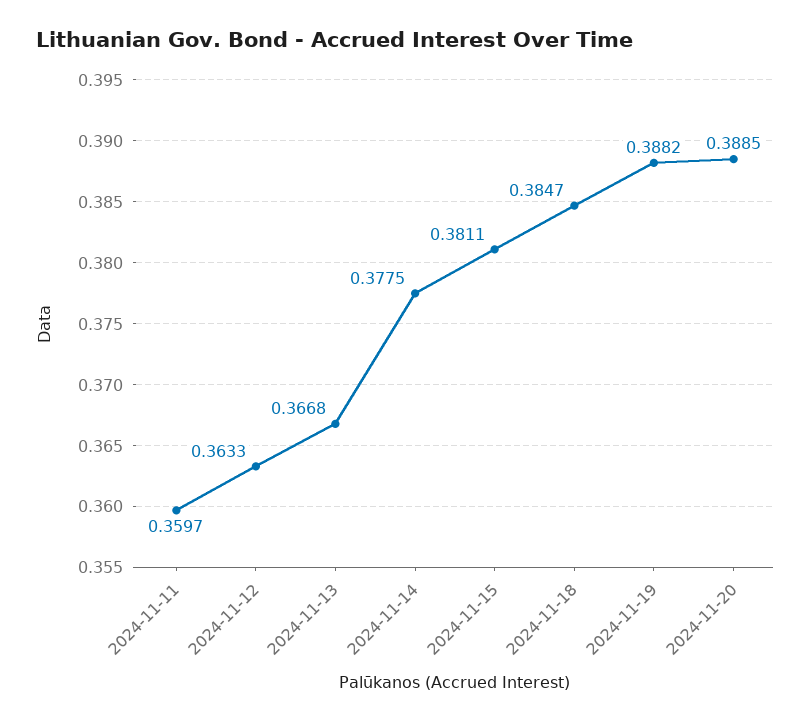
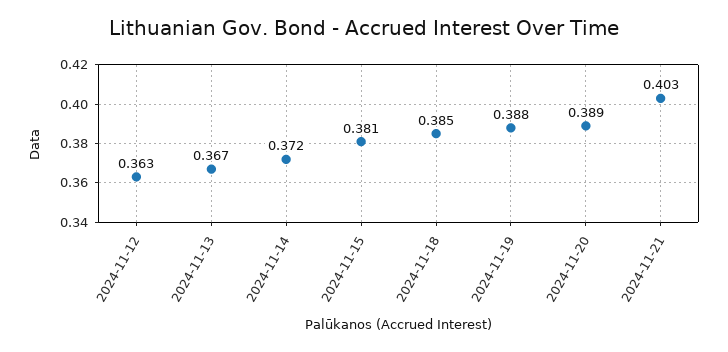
2024-11-11: 0.3597 -> none
2024-11-14: 0.3775 -> 0.372
2024-11-21: none -> 0.403

